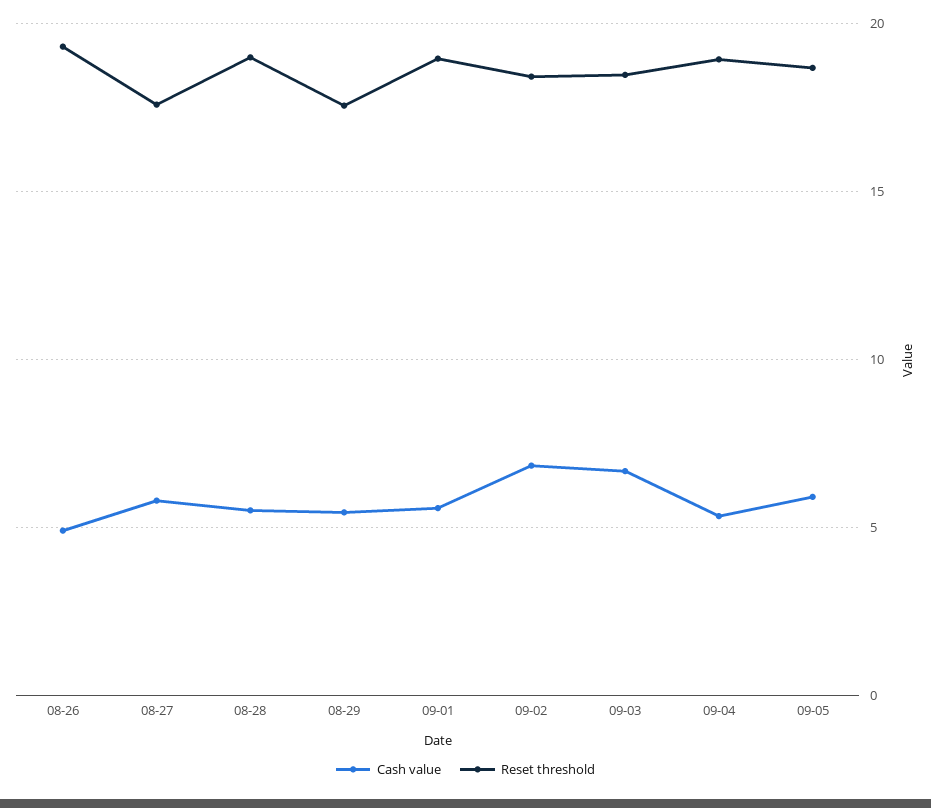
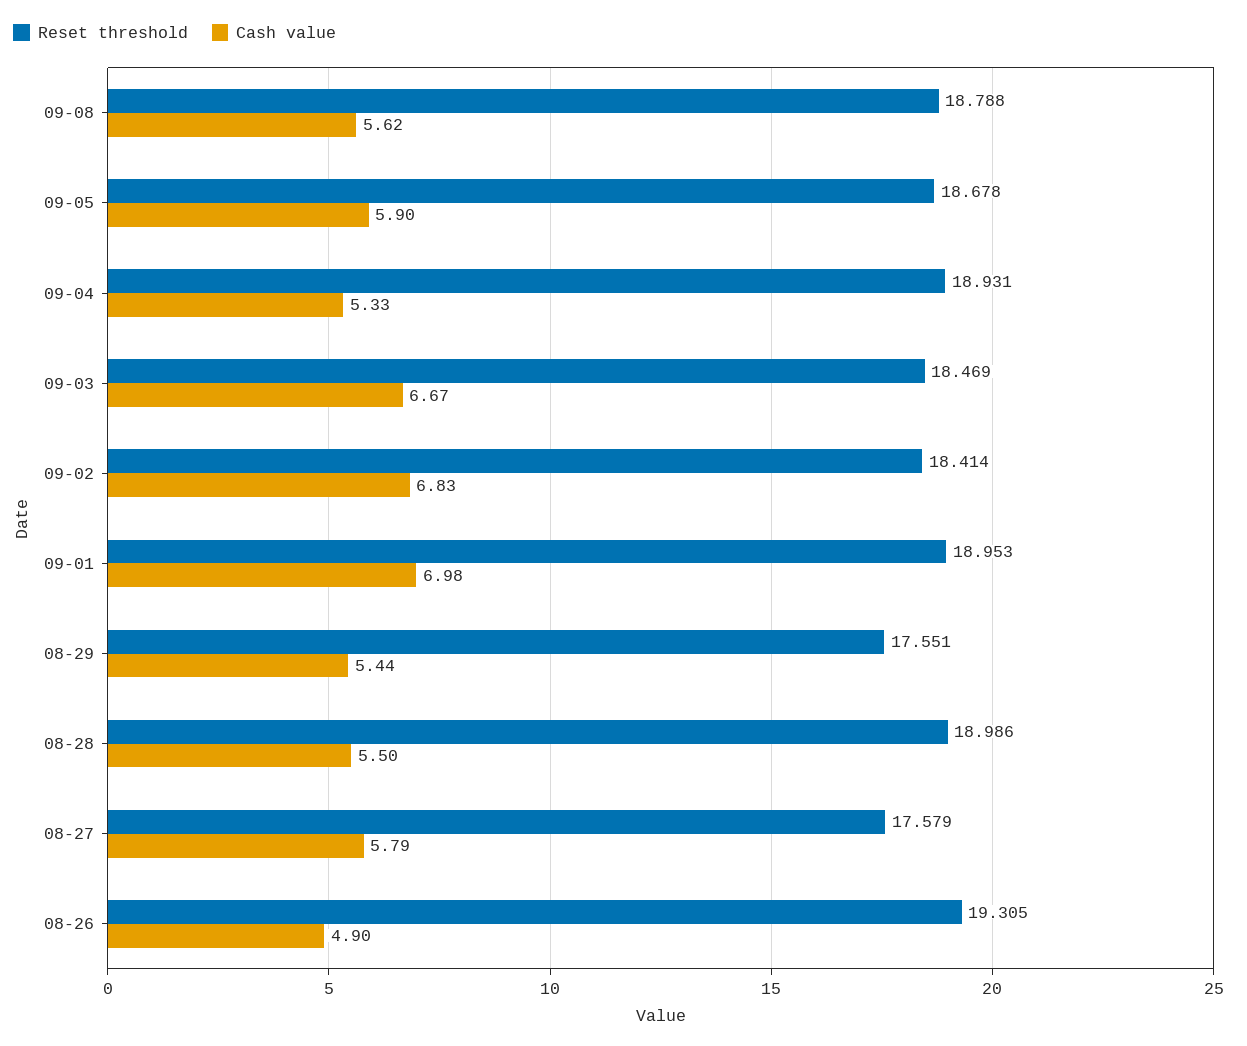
Cash value, 09-01: 5.5 -> 6.98
Reset threshold, 09-08: none -> 18.788
Cash value, 09-08: none -> 5.62

